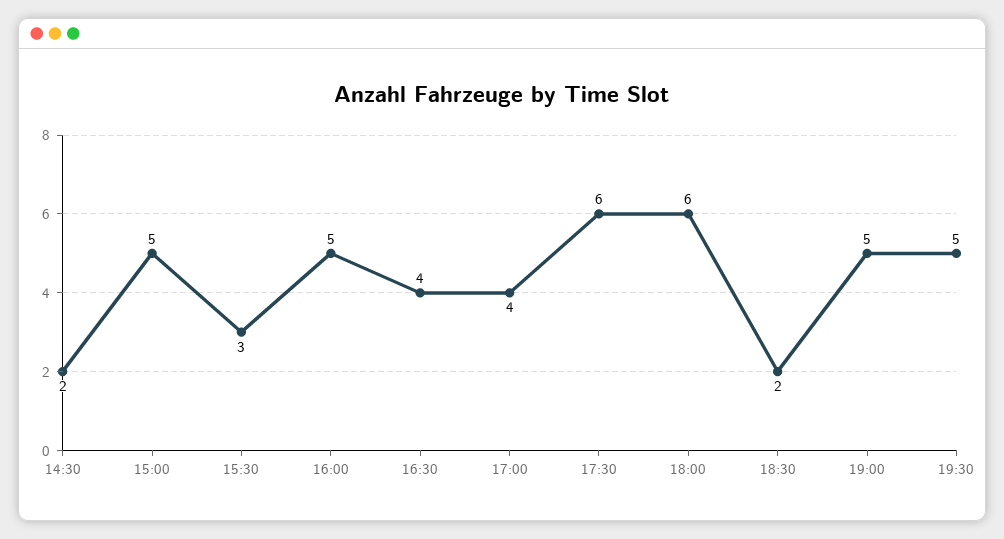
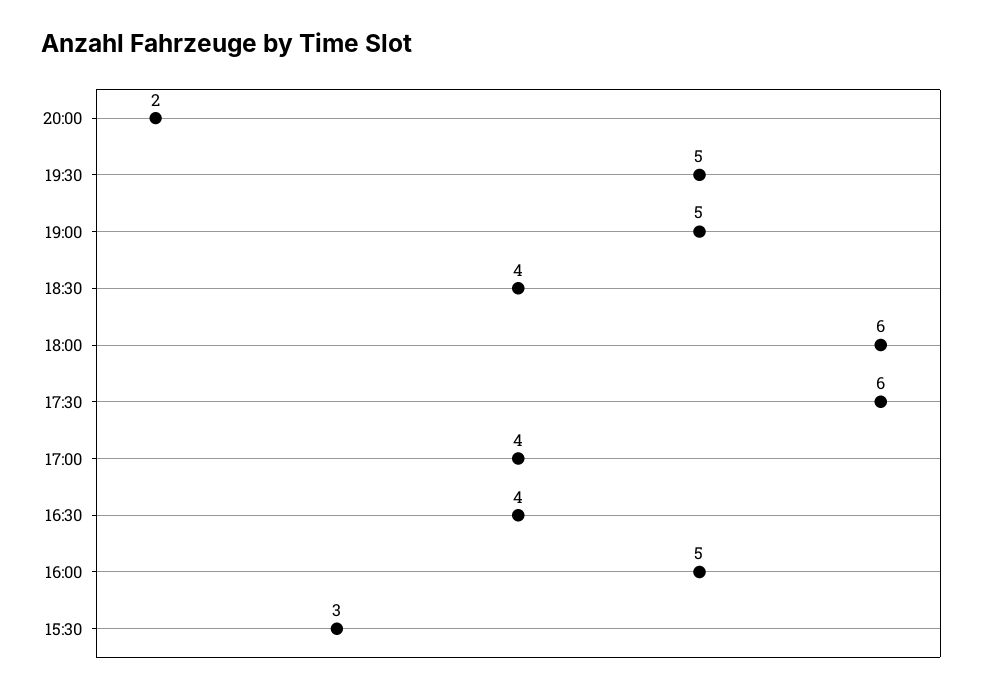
14:30: 2 -> none
15:00: 5 -> none
18:30: 2 -> 4
20:00: none -> 2

